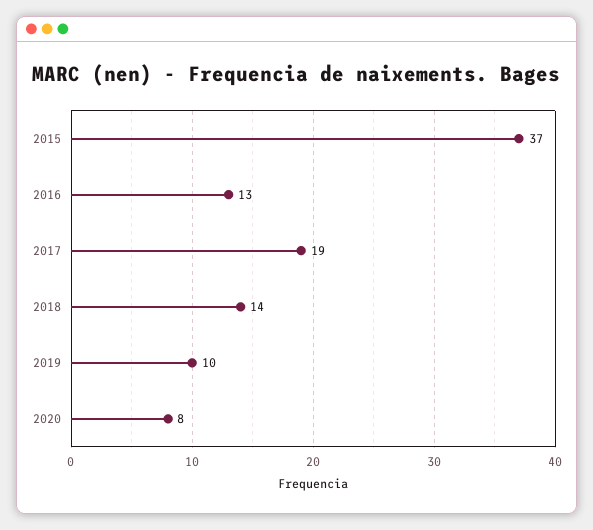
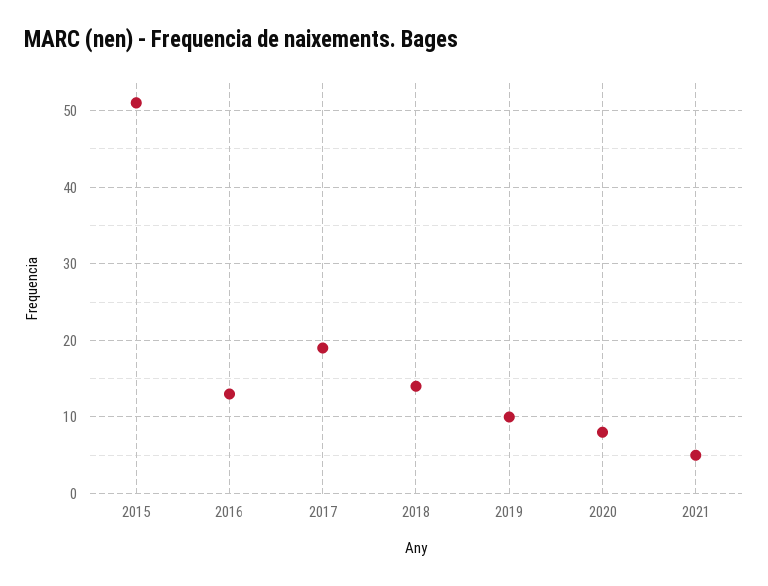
2015: 37 -> 51
2021: none -> 5

